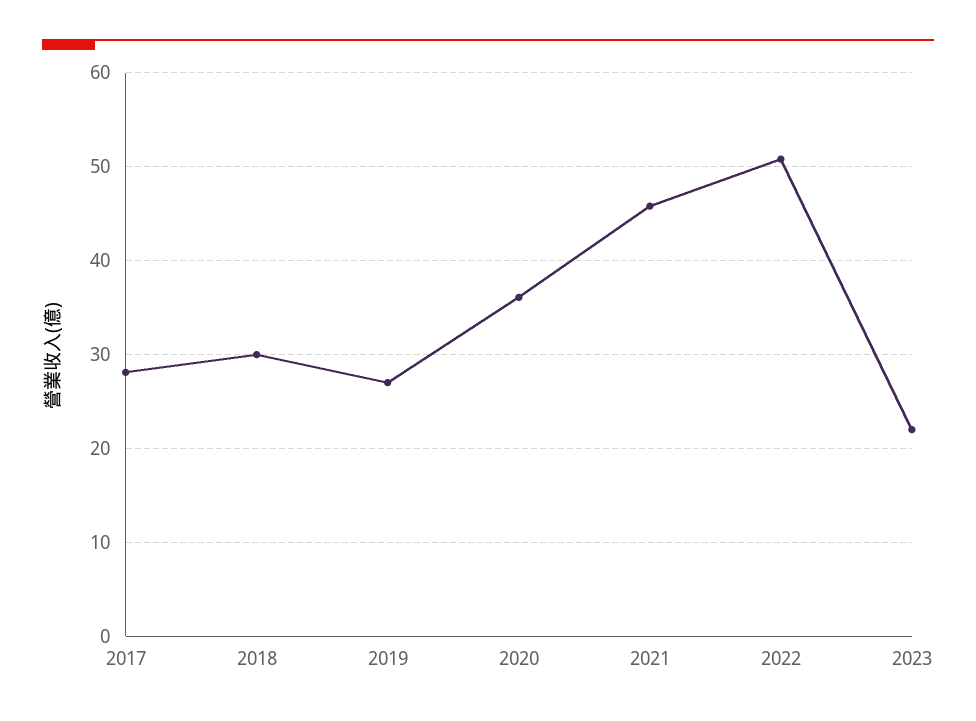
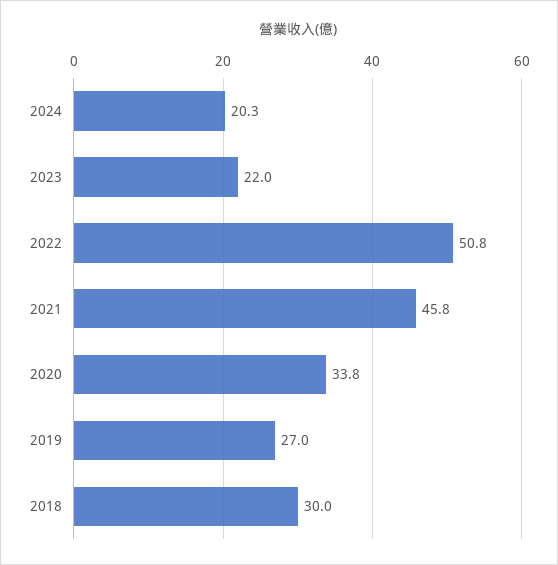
2017: 28 -> none
2020: 36 -> 33.8
2024: none -> 20.3

